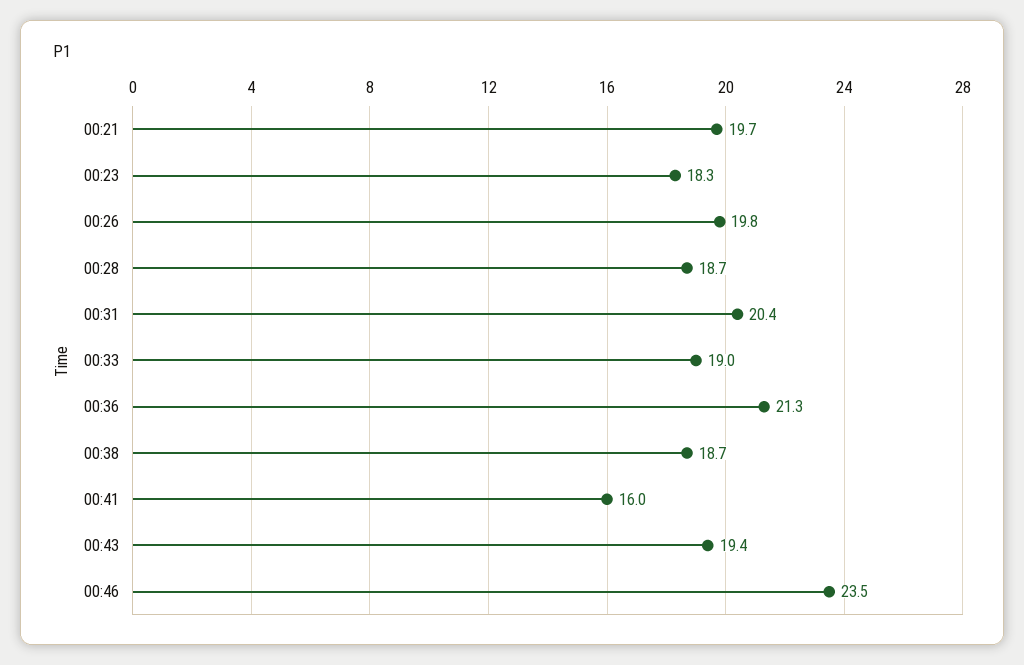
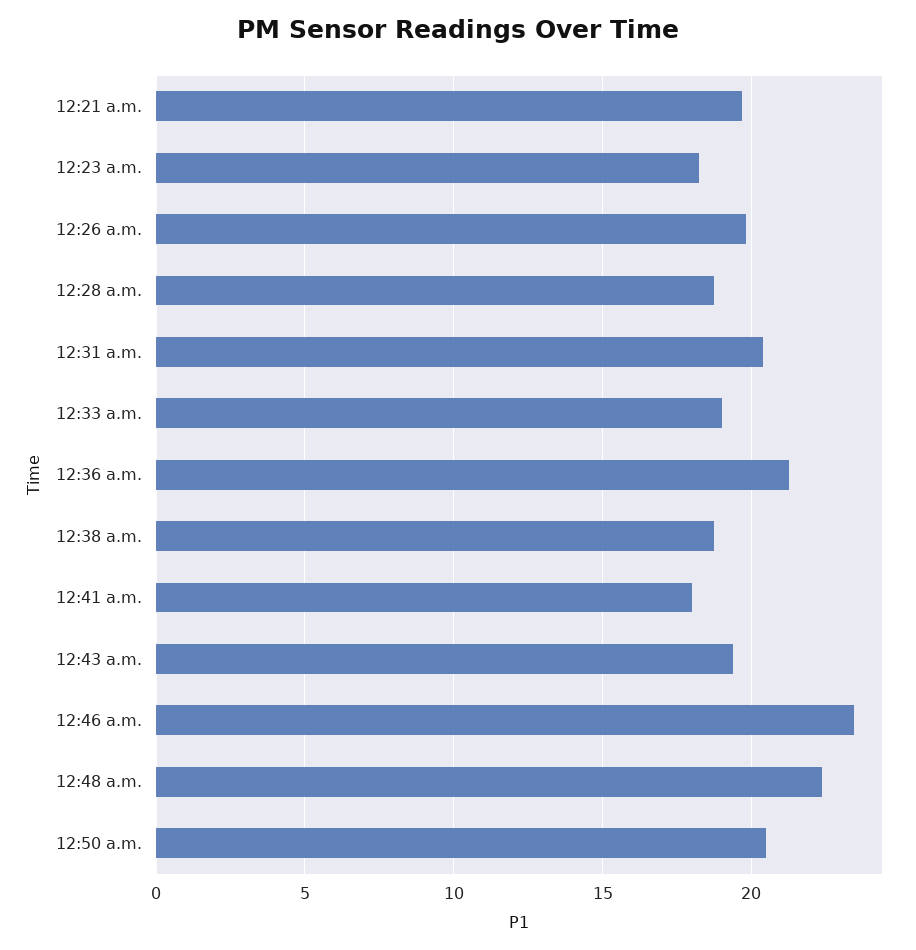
00:41: 16 -> 18
12:48 a.m.: none -> 22.5
12:50 a.m.: none -> 20.5

